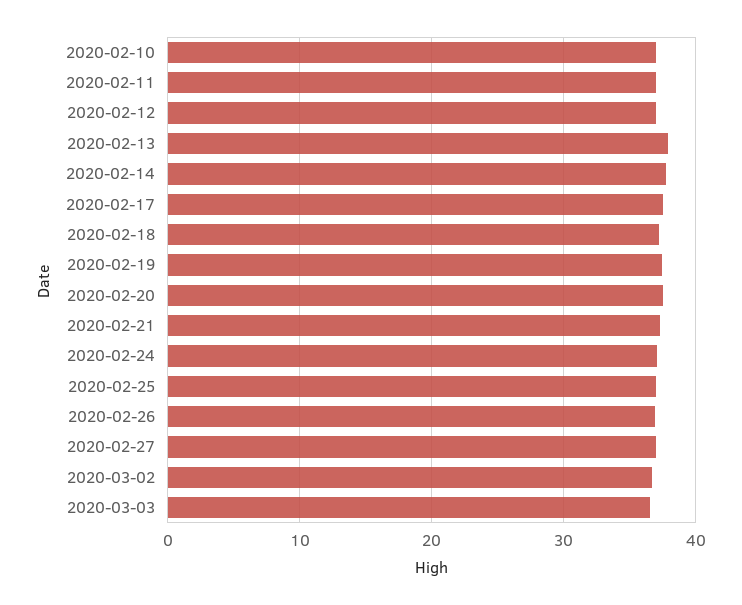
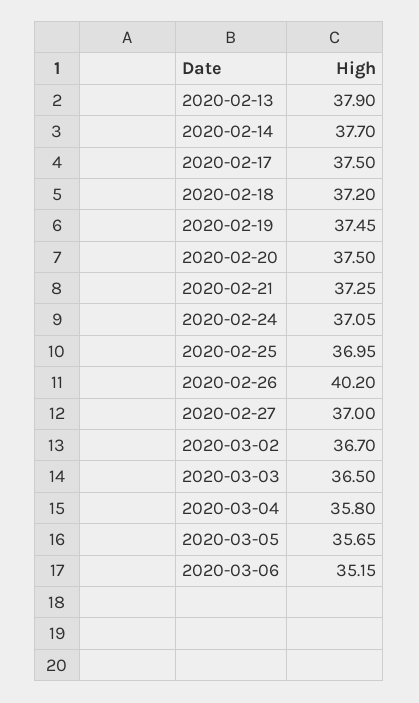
2020-02-10: 37 -> none
2020-02-11: 37 -> none
2020-02-12: 37 -> none
2020-02-26: 37 -> 40.2
2020-03-04: none -> 35.8
2020-03-05: none -> 35.65
2020-03-06: none -> 35.15

